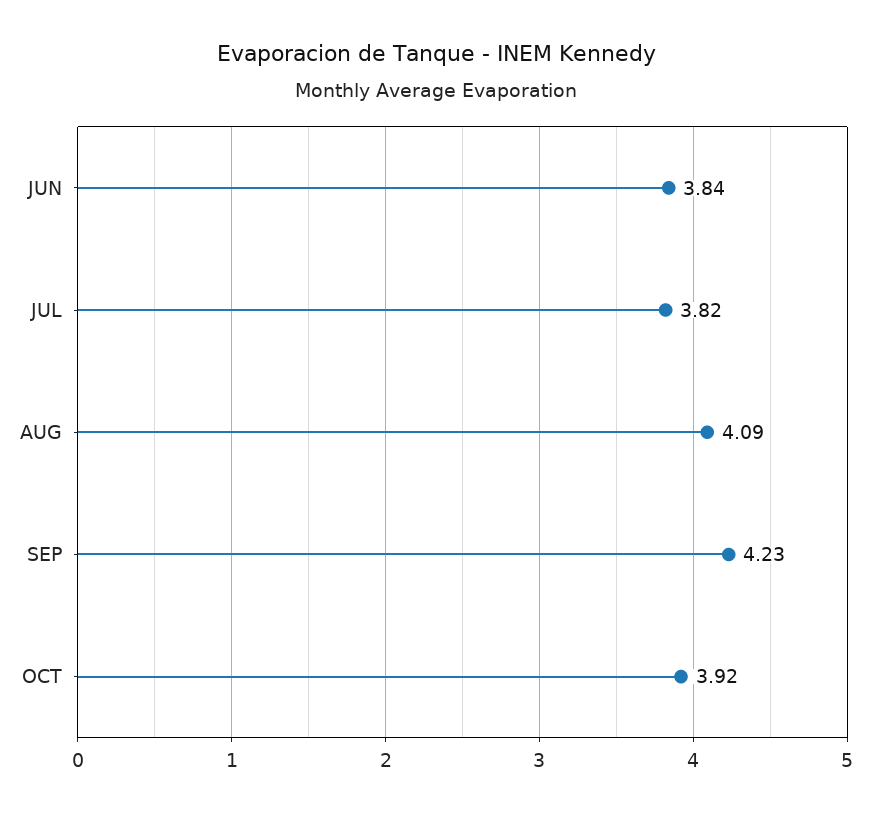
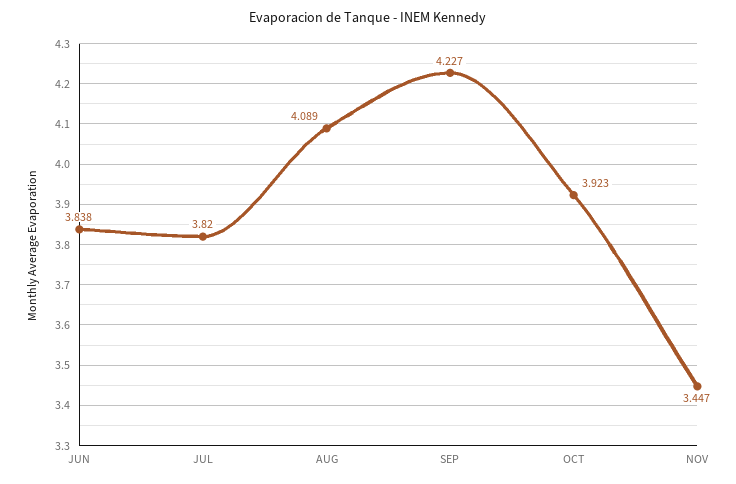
NOV: none -> 3.447

